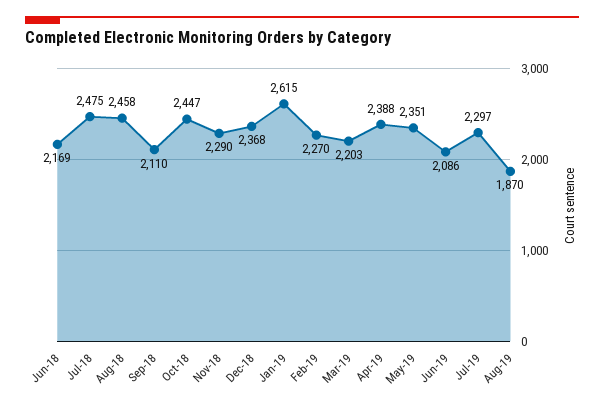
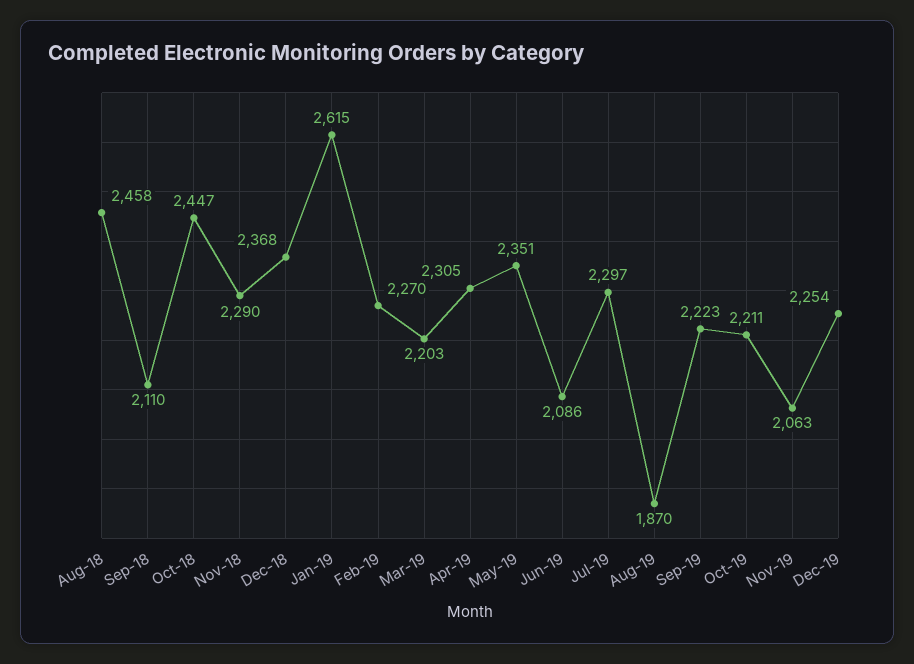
Jun-18: 2169 -> none
Jul-18: 2475 -> none
Apr-19: 2388 -> 2305
Sep-19: none -> 2223
Oct-19: none -> 2211
Nov-19: none -> 2063
Dec-19: none -> 2254

